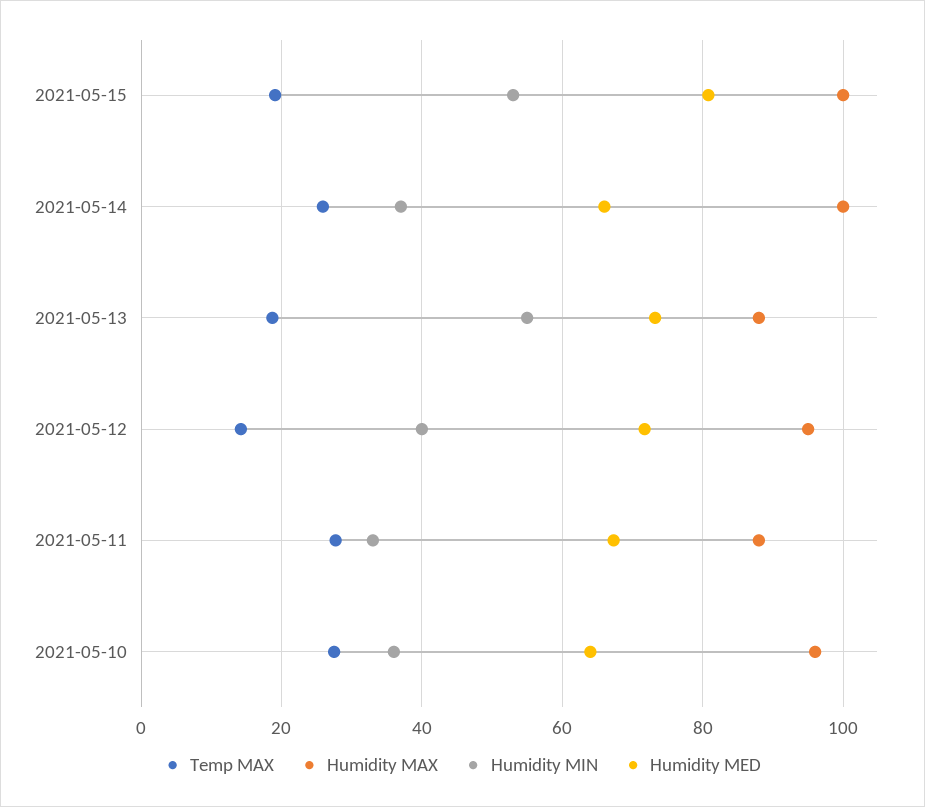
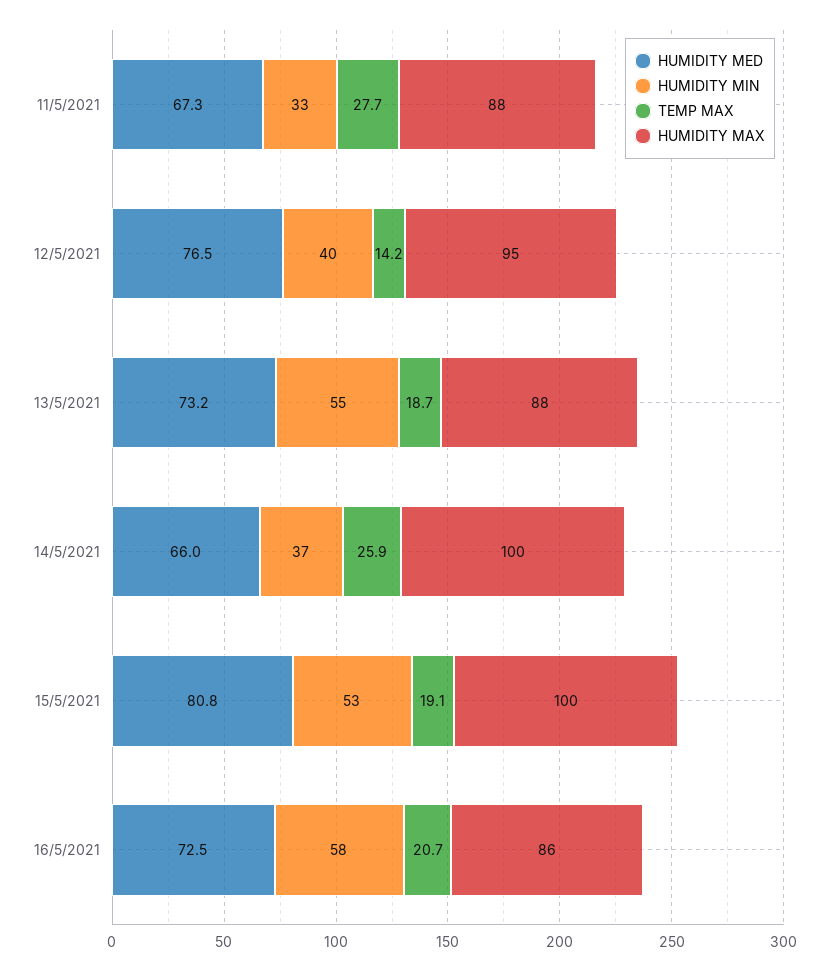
Humidity MED, 2021-05-12: 72 -> 76.5
Temp MAX, 2021-05-10: 28 -> none
Humidity MAX, 2021-05-10: 96 -> none
Humidity MIN, 2021-05-10: 36 -> none
Humidity MED, 2021-05-10: 64 -> none
Humidity MED, 16/5/2021: none -> 72.5
Humidity MIN, 16/5/2021: none -> 58
Temp MAX, 16/5/2021: none -> 20.7
Humidity MAX, 16/5/2021: none -> 86

